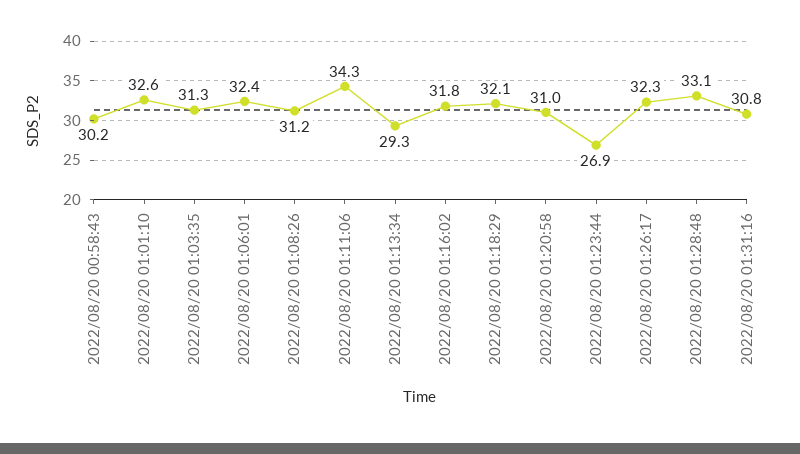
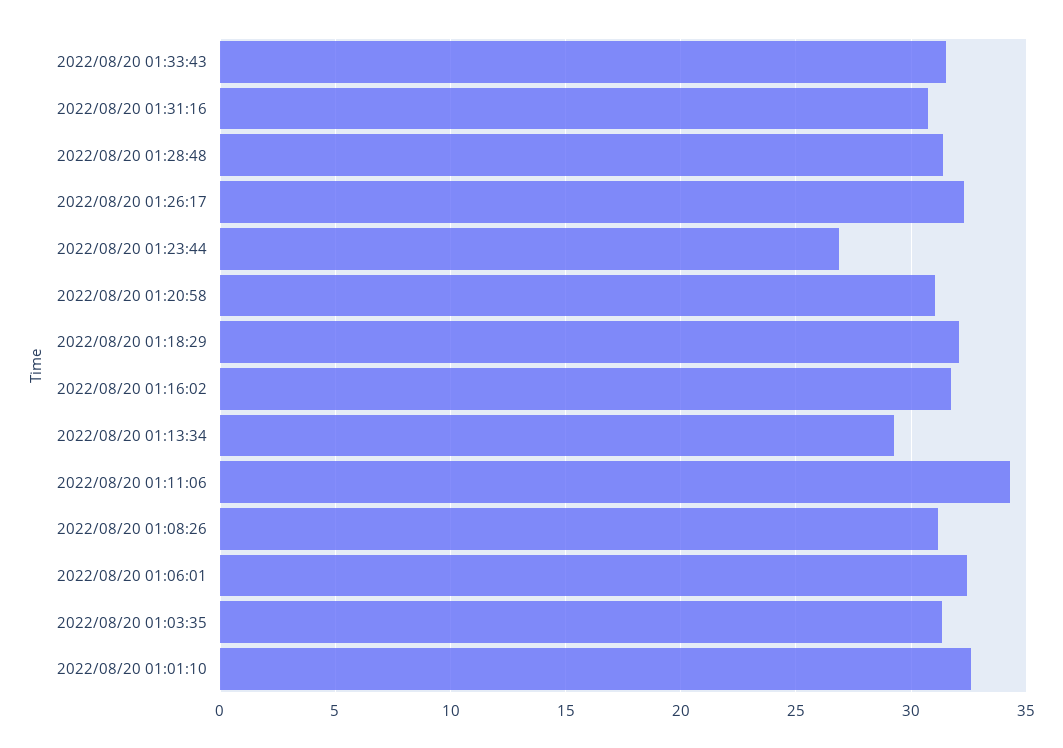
2022/08/20 00:58:43: 30.2 -> none
2022/08/20 01:28:48: 33.1 -> 31.5
2022/08/20 01:33:43: none -> 31.5

